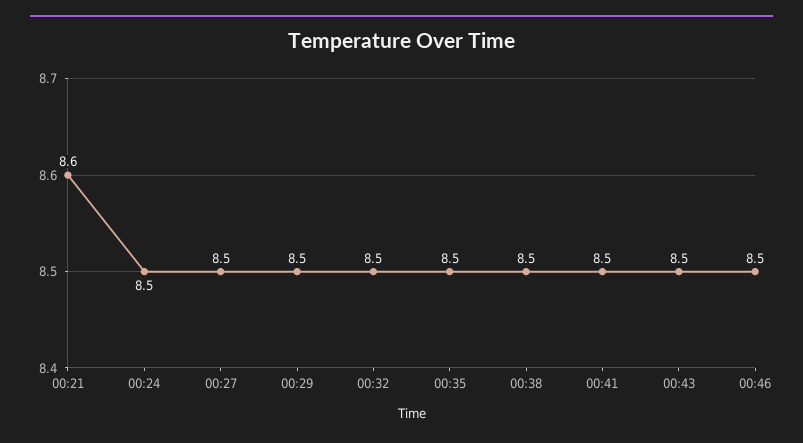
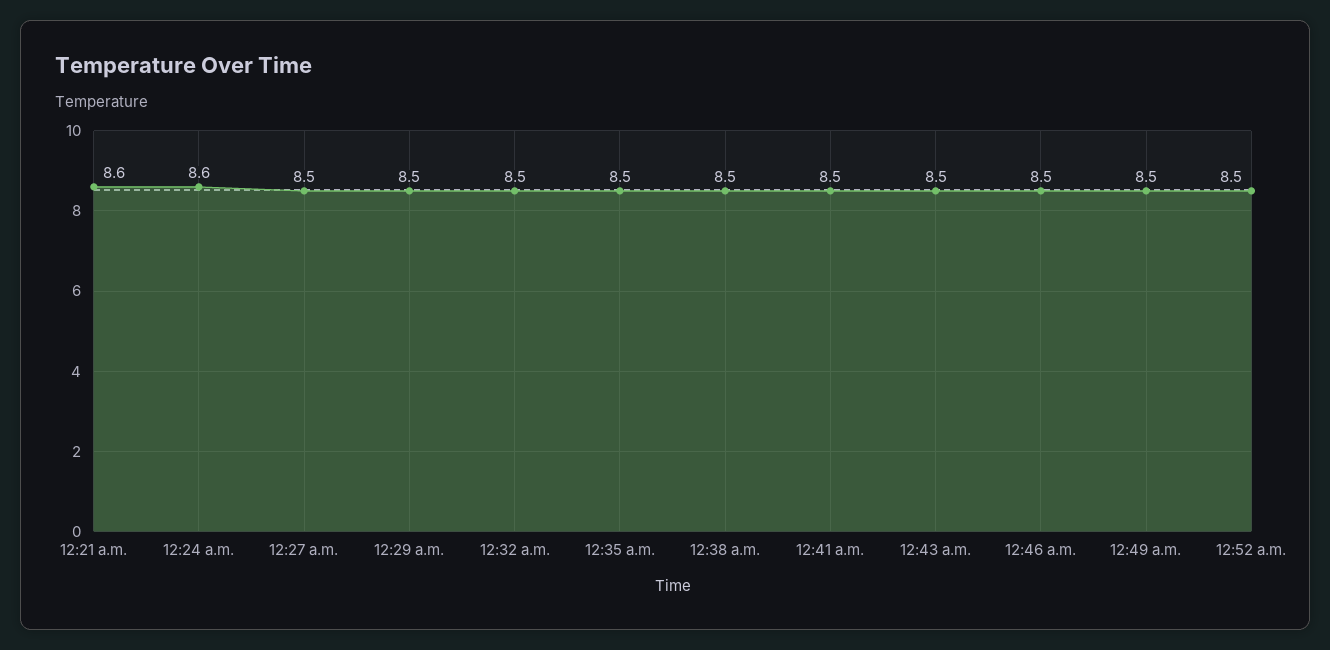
00:24: 8.5 -> 8.6
12:49 a.m.: none -> 8.5
12:52 a.m.: none -> 8.5

